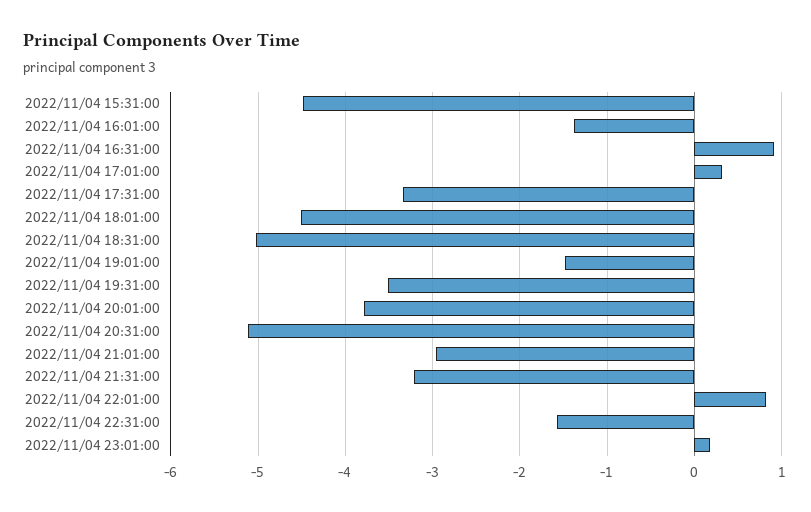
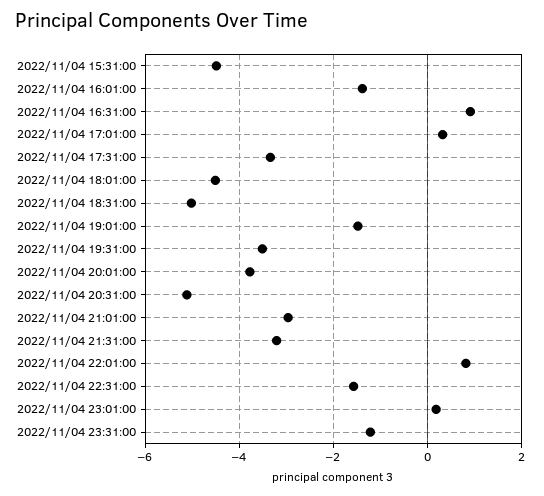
2022/11/04 23:31:00: none -> -1.2

